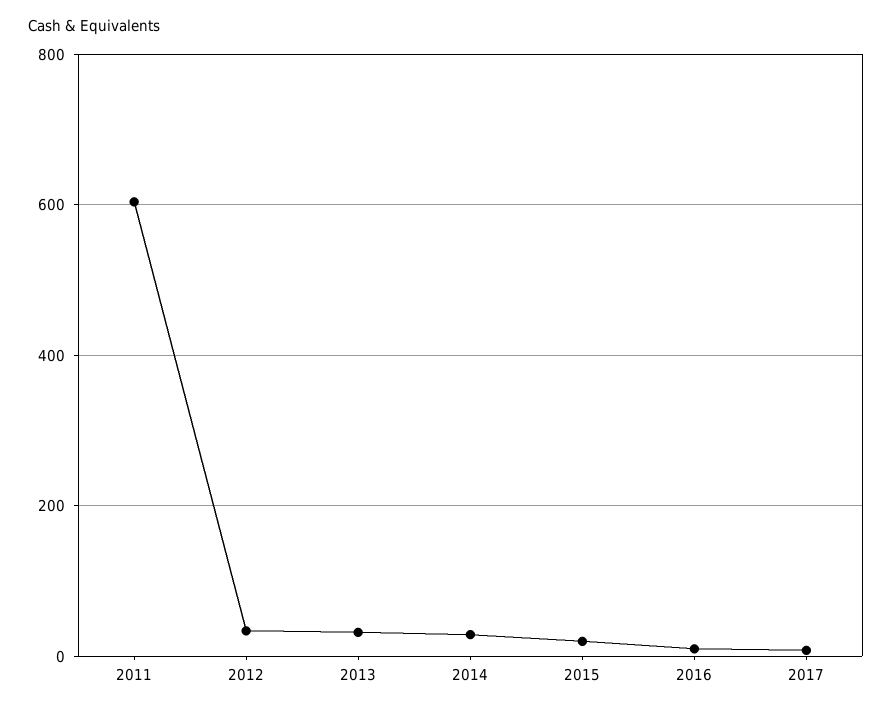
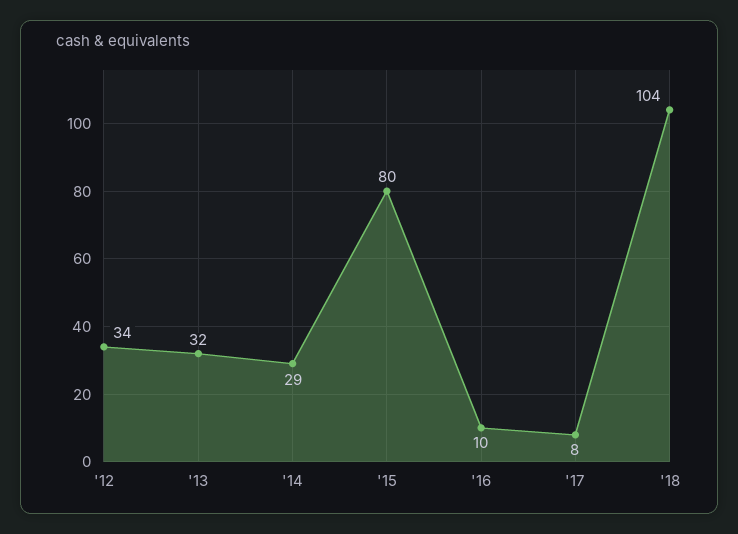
2011: 600 -> none
2015: 20 -> 80
'18: none -> 104

